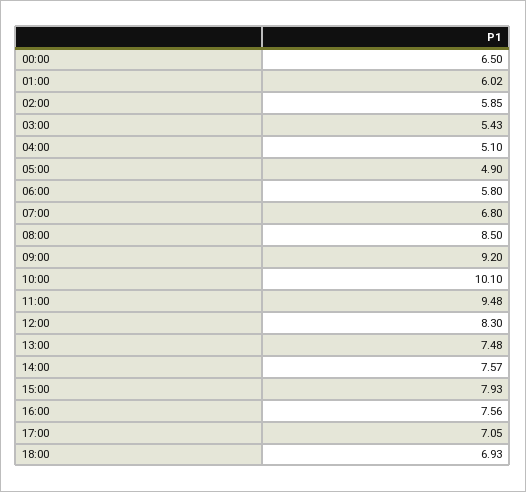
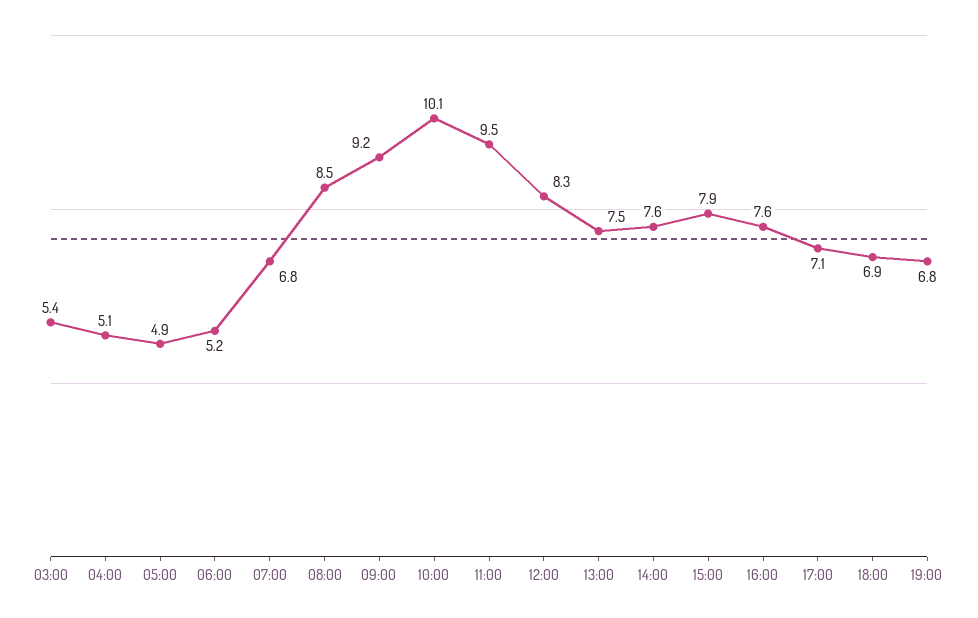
00:00: 6.5 -> none
01:00: 6.02 -> none
02:00: 5.85 -> none
06:00: 5.8 -> 5.2
19:00: none -> 6.8

